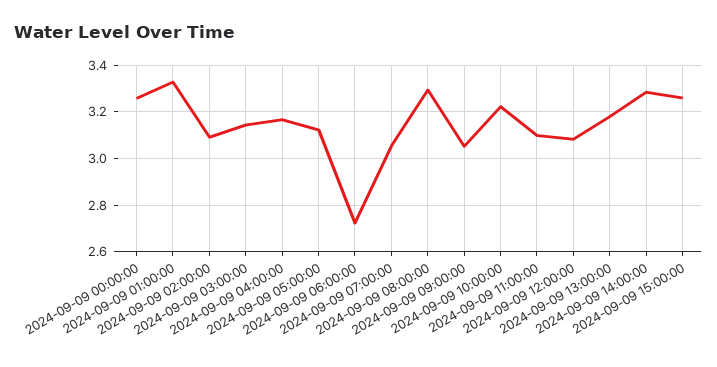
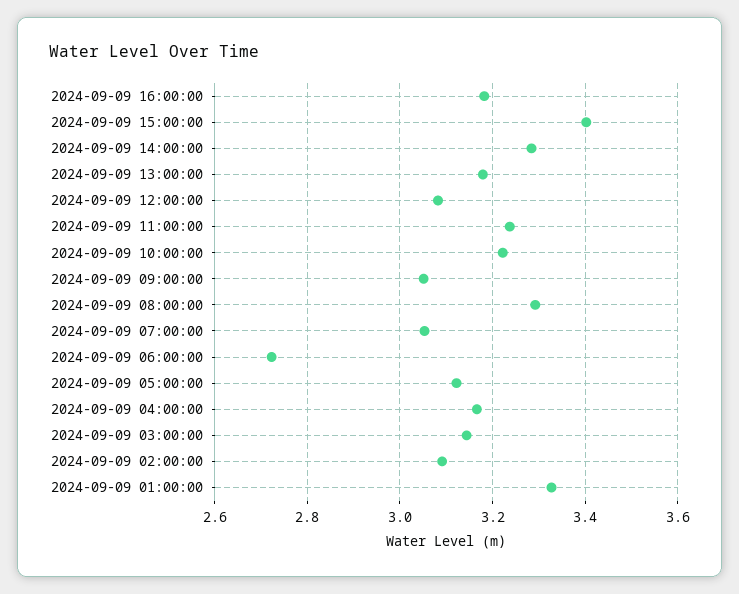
2024-09-09 00:00:00: 3.25 -> none
2024-09-09 11:00:00: 3.1 -> 3.24
2024-09-09 15:00:00: 3.25 -> 3.4
2024-09-09 16:00:00: none -> 3.18

